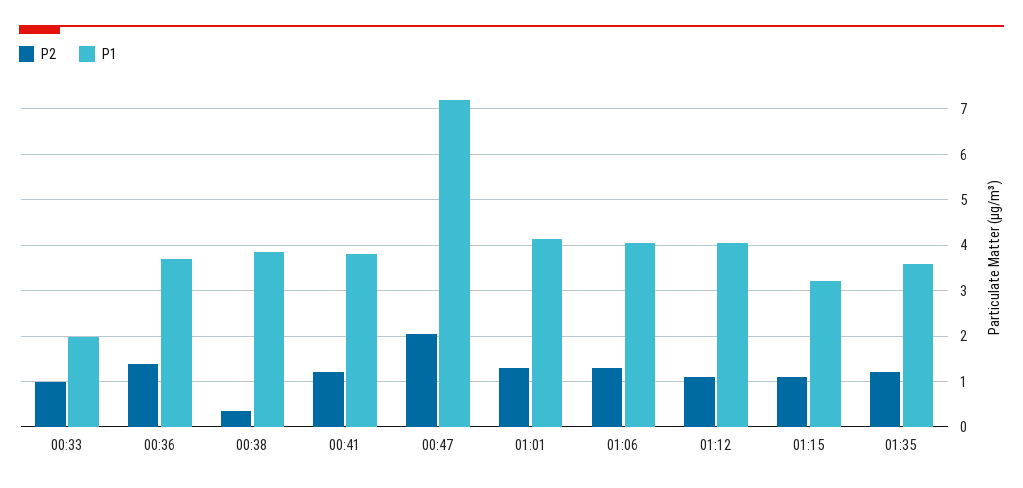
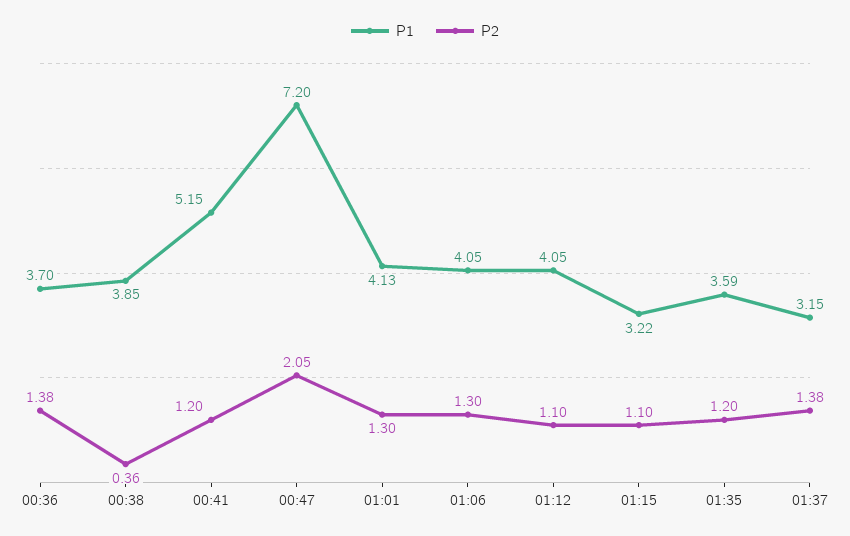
P2, 00:33: 1 -> none
P1, 00:33: 2 -> none
P1, 00:41: 3.8 -> 5.15
P1, 01:37: none -> 3.15
P2, 01:37: none -> 1.38

